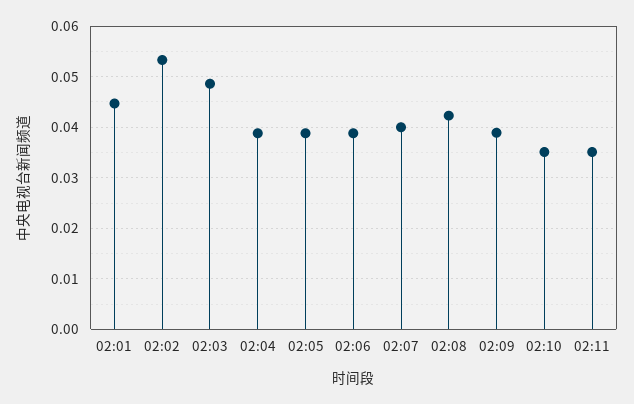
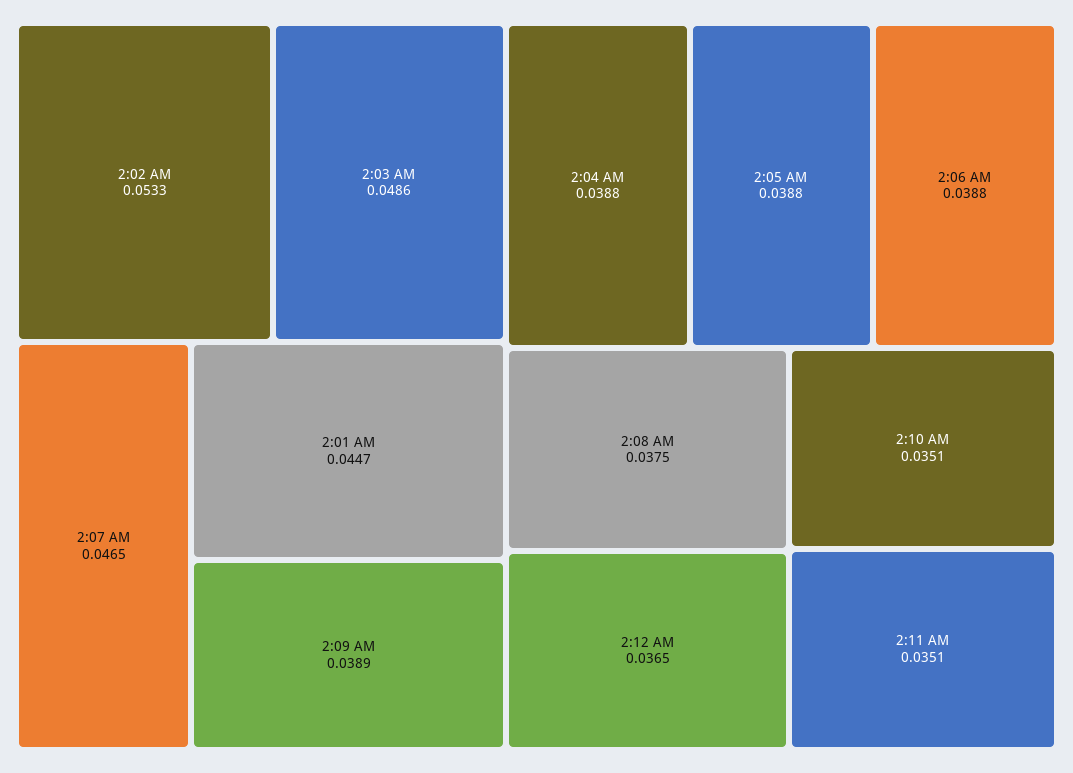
02:07: 0.04 -> 0.0465
02:08: 0.042 -> 0.0375
2:12 AM: none -> 0.0365

